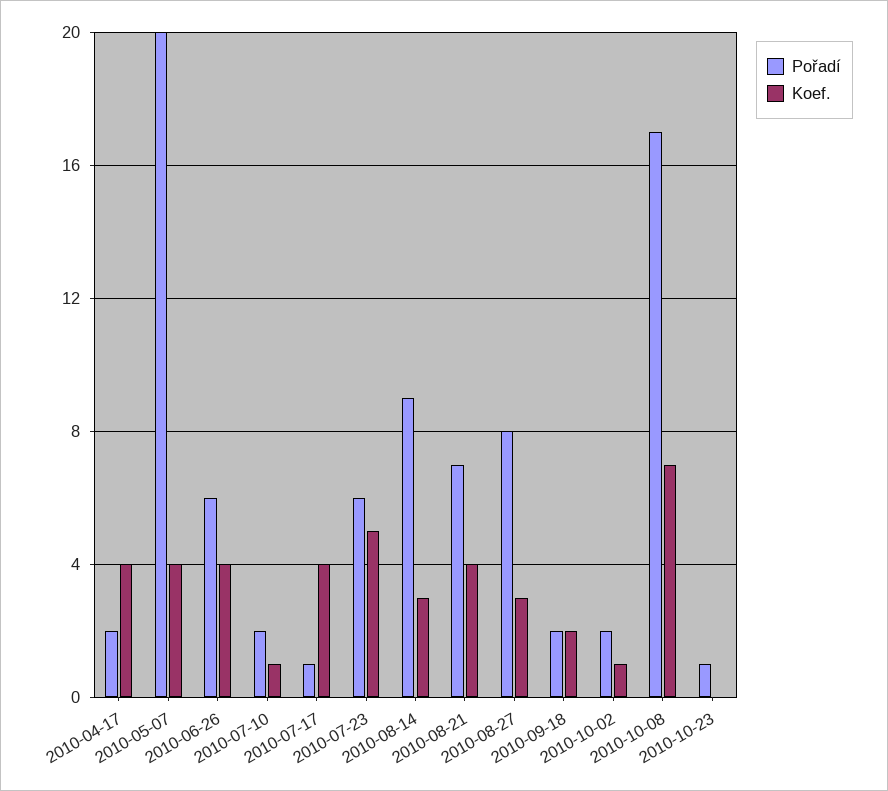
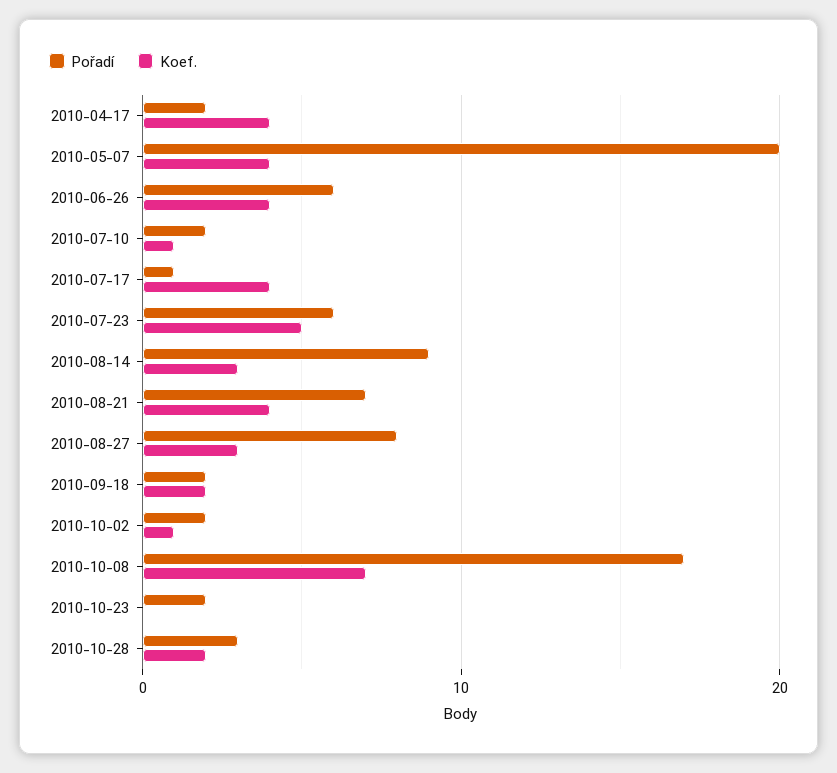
Pořadí, 2010-10-23: 1 -> 2
Pořadí, 2010-10-28: none -> 3
Koef., 2010-10-28: none -> 2

